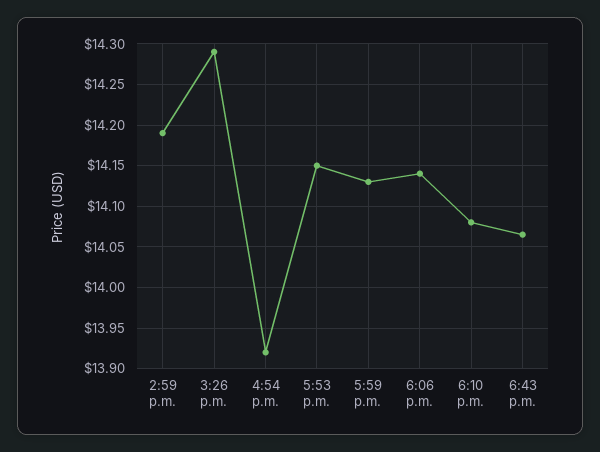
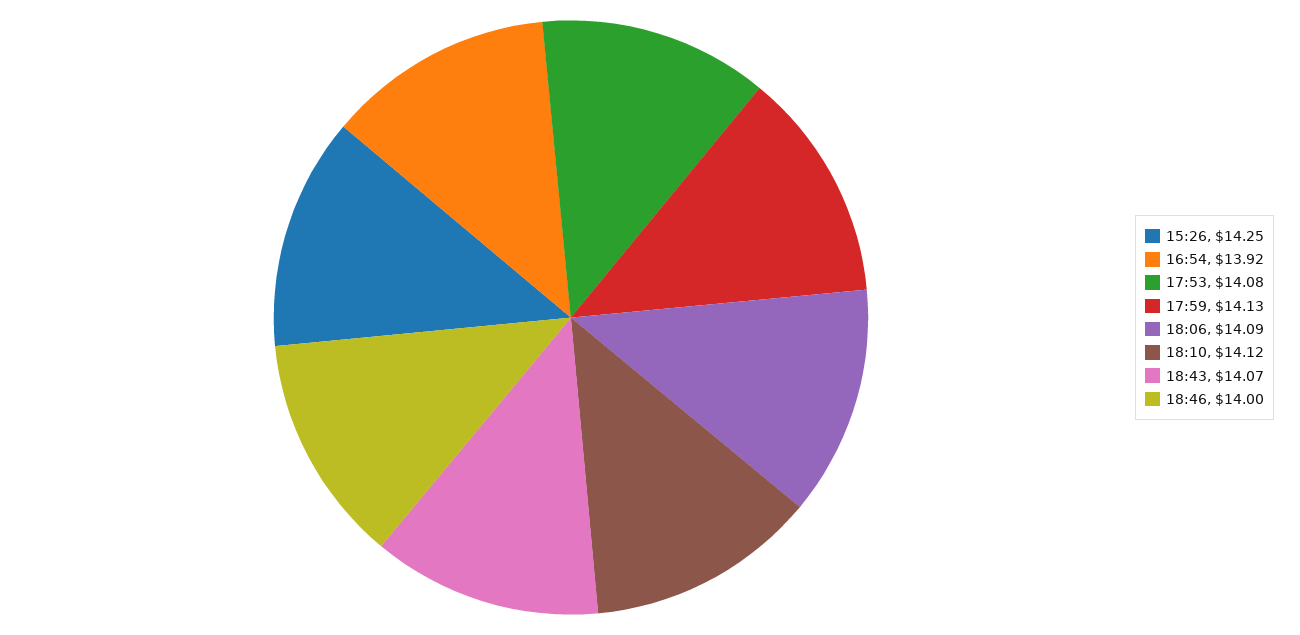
2:59 p.m.: 14.19 -> none
3:26 p.m.: 14.29 -> 14.25
5:53 p.m.: 14.15 -> 14.08
6:06 p.m.: 14.14 -> 14.09
6:10 p.m.: 14.08 -> 14.12
18:46: none -> 14

